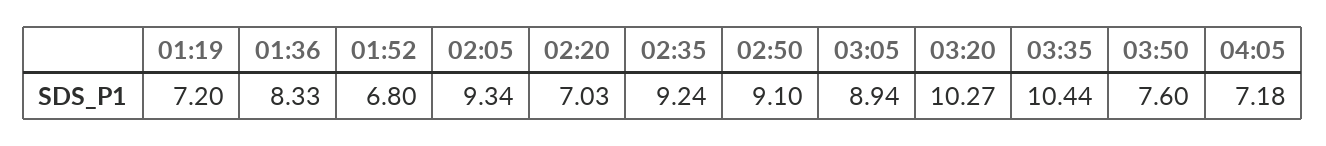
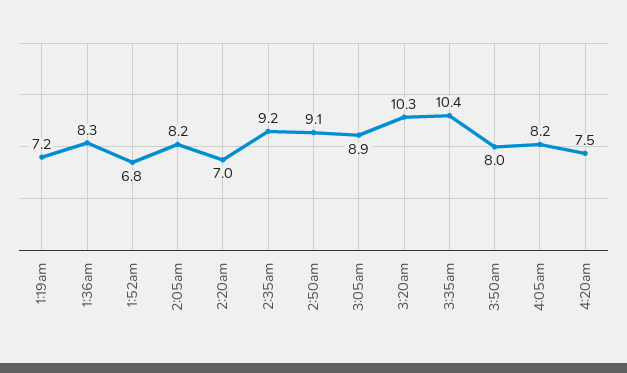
02:05: 9.34 -> 8.2
03:50: 7.6 -> 8
04:05: 7.18 -> 8.2
4:20am: none -> 7.5

